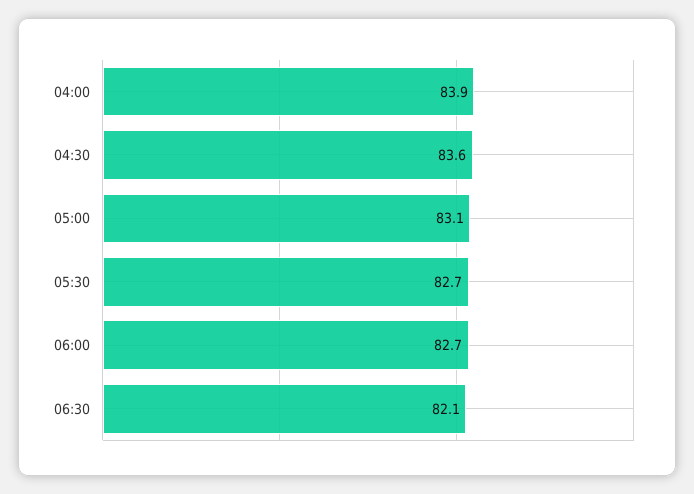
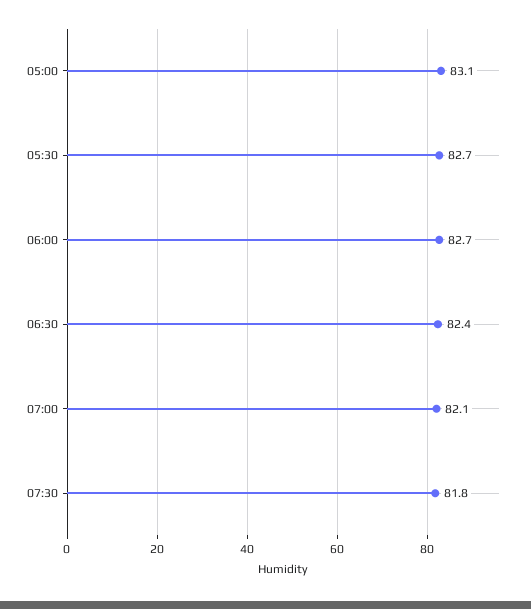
04:00: 83.9 -> none
04:30: 83.6 -> none
06:30: 82.1 -> 82.4
07:00: none -> 82.1
07:30: none -> 81.8

